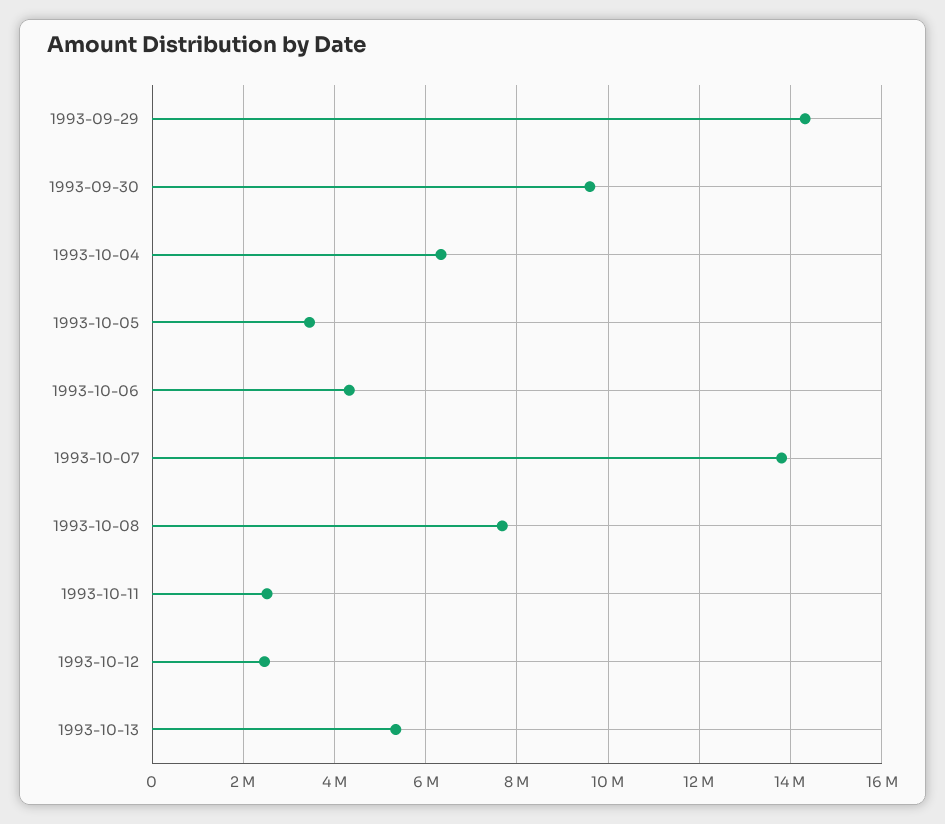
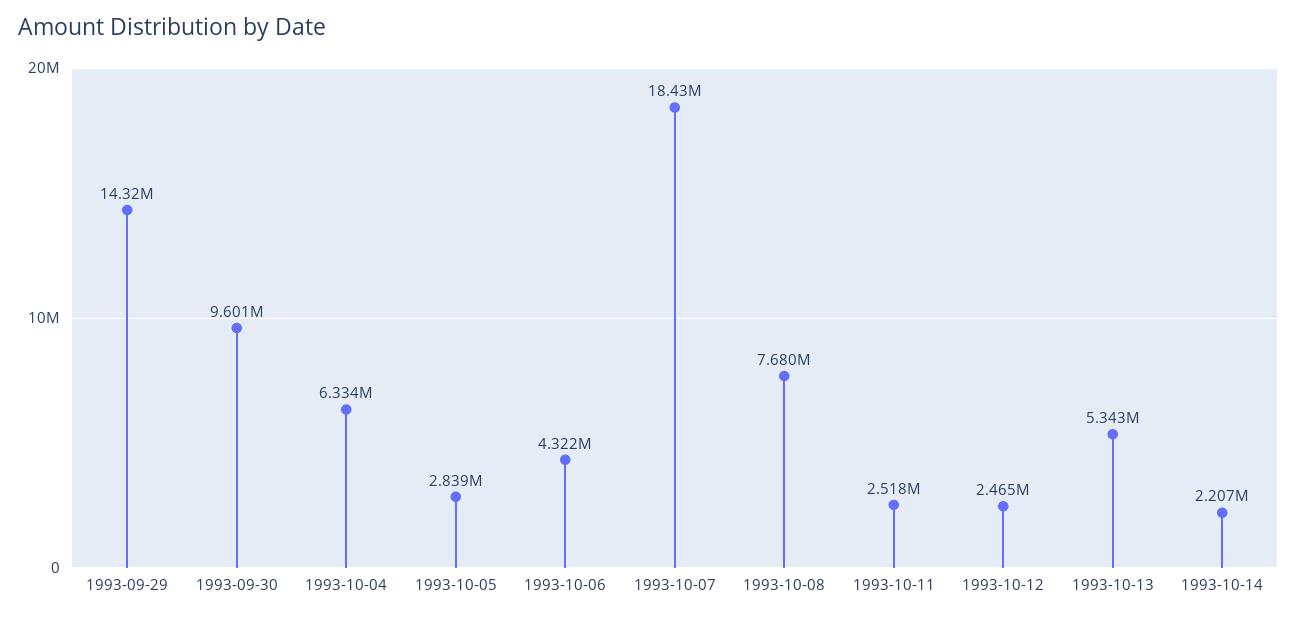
1993-10-05: 3400000 -> 2839000
1993-10-07: 13800000 -> 18430000
1993-10-14: none -> 2207000

